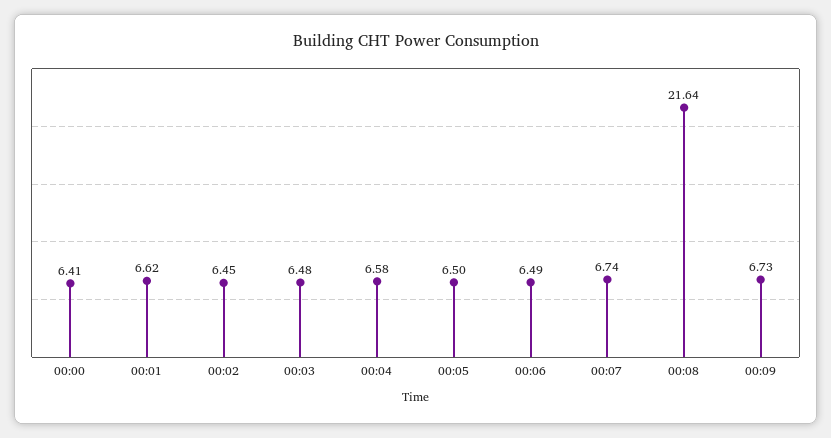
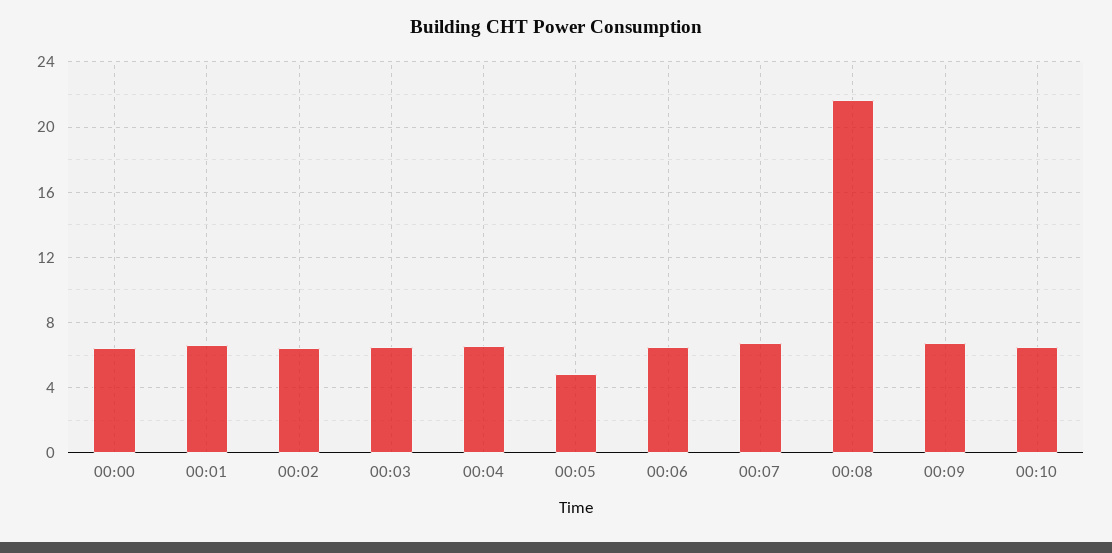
00:05: 6.5 -> 5
00:10: none -> 6.5

